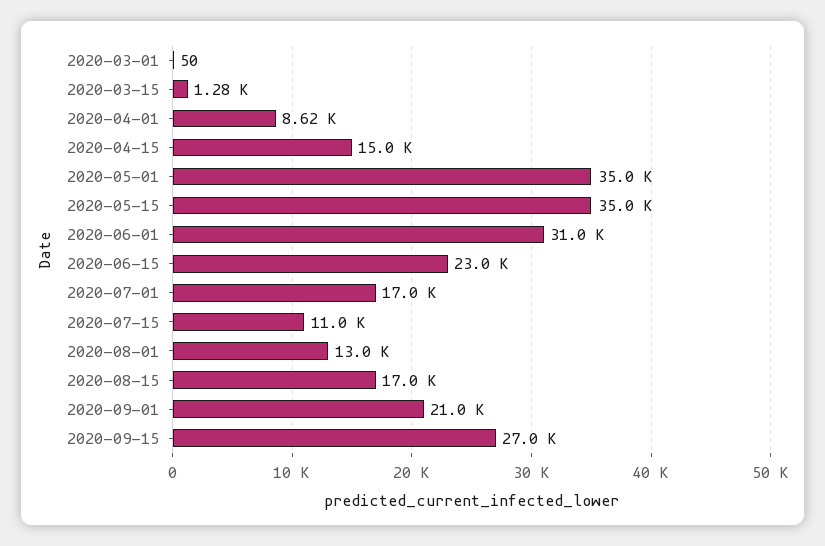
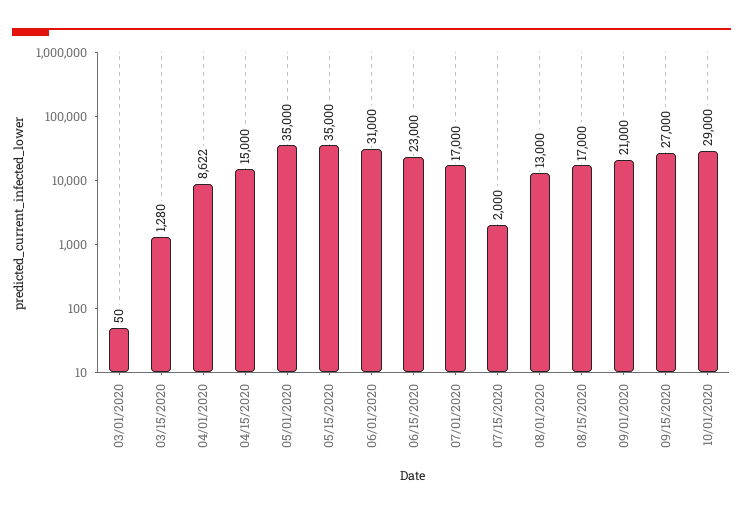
2020-07-15: 11000 -> 2000
10/01/2020: none -> 29000

